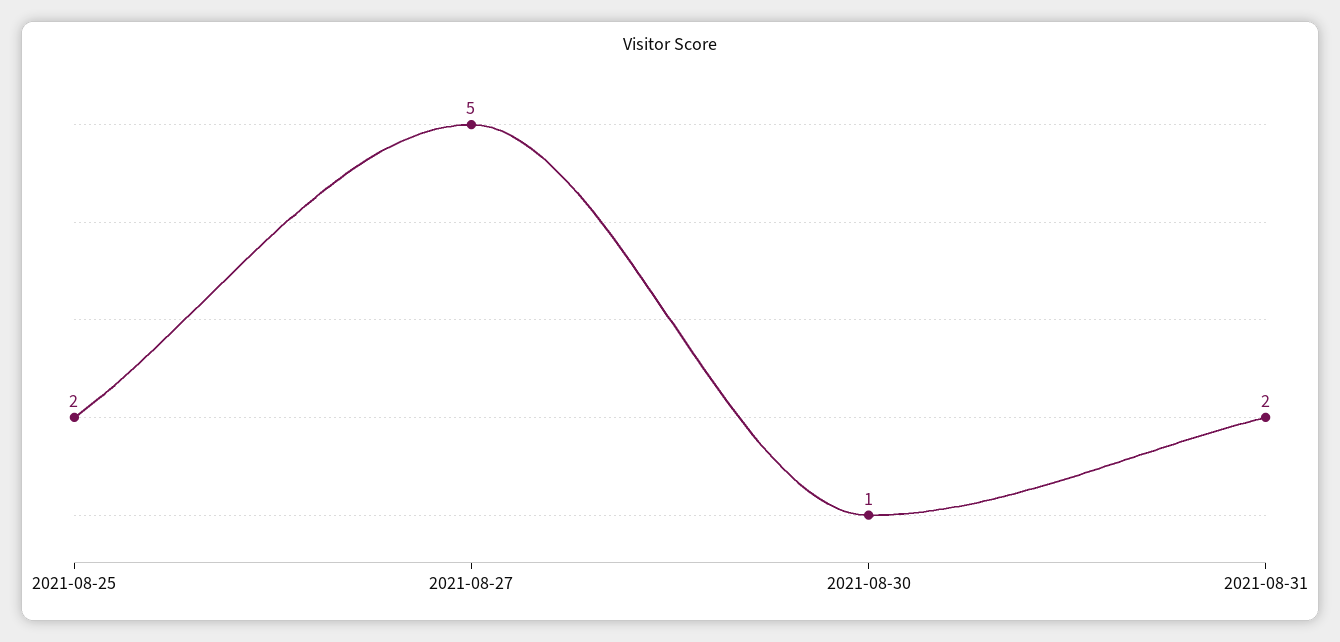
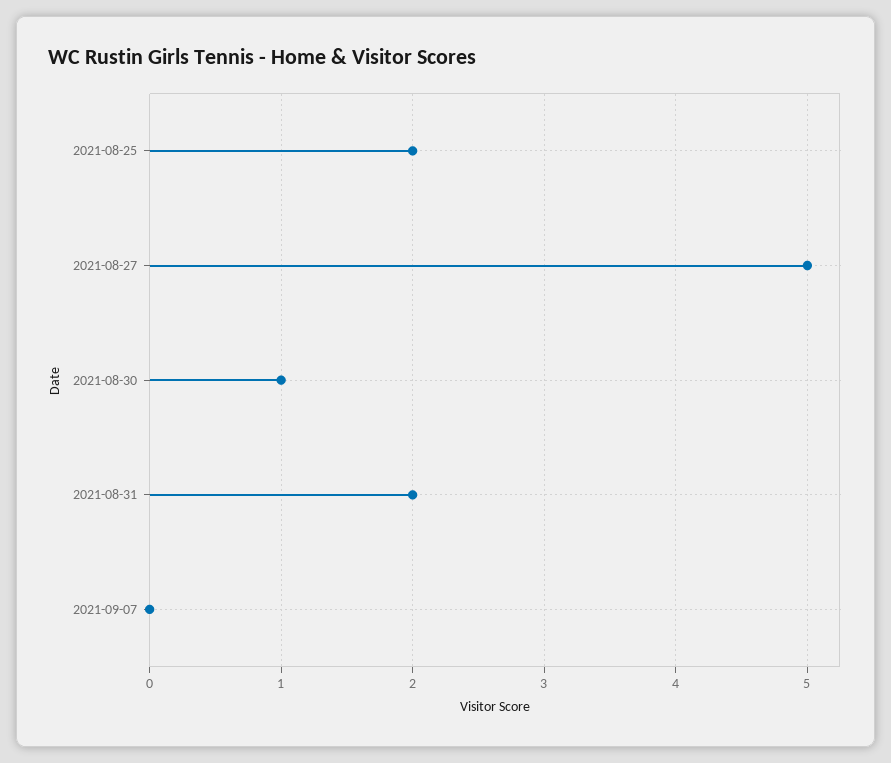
2021-09-07: none -> 0

